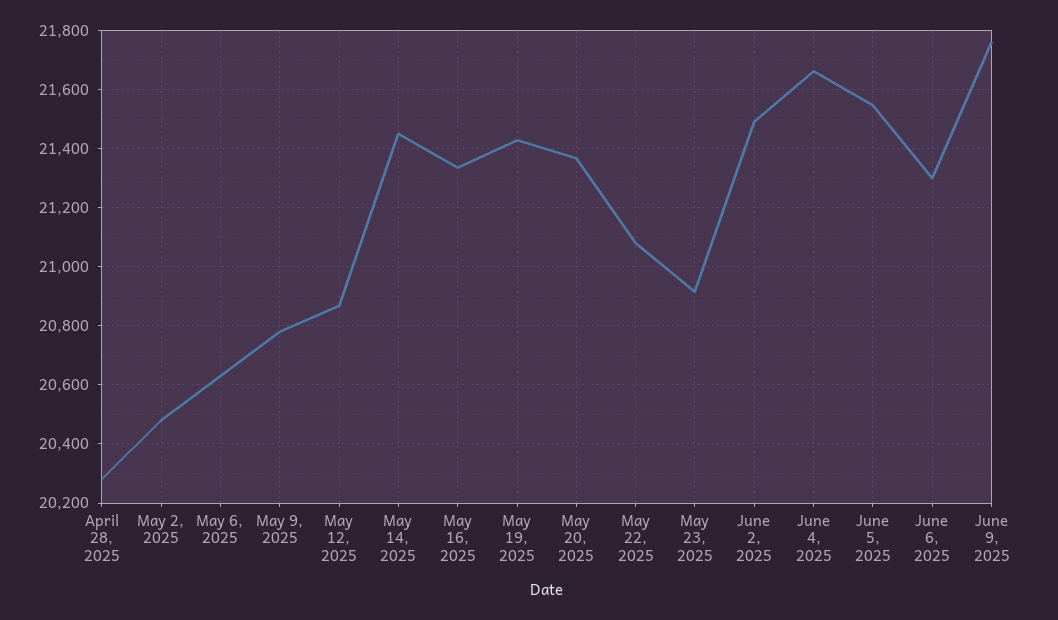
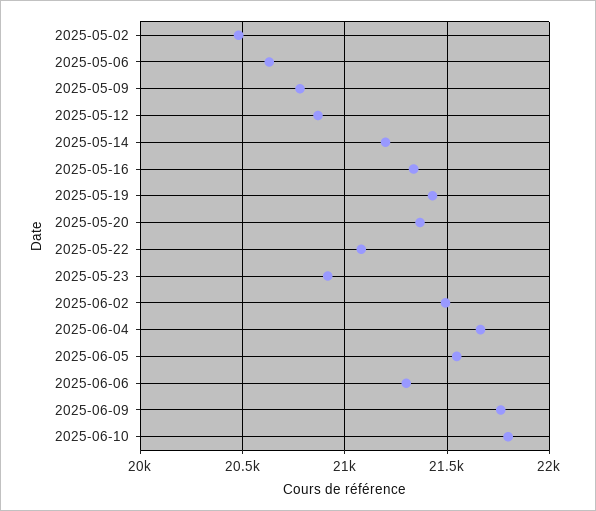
April 28, 2025: 20275 -> none
May 14, 2025: 21450 -> 21200
2025-06-10: none -> 21800

